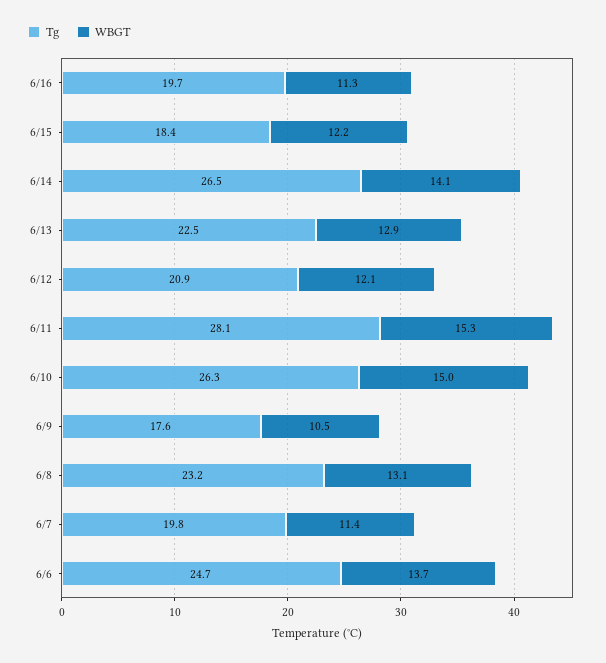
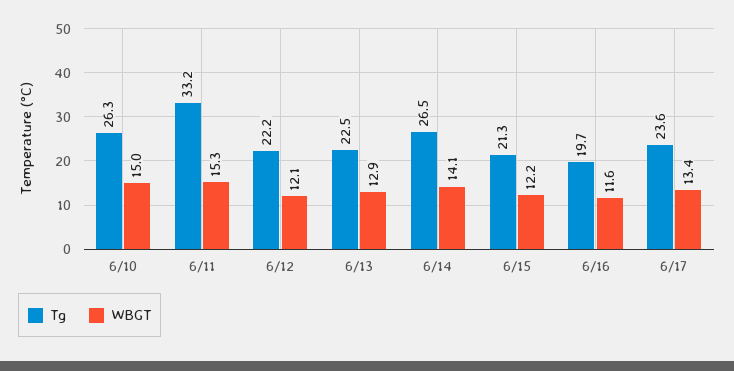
WBGT, 6/16: 11.3 -> 11.6
Tg, 6/15: 18.4 -> 21.3
Tg, 6/12: 20.9 -> 22.2
Tg, 6/11: 28.1 -> 33.2
Tg, 6/9: 17.6 -> none
WBGT, 6/9: 10.5 -> none
Tg, 6/8: 23.2 -> none
WBGT, 6/8: 13.1 -> none
Tg, 6/7: 19.8 -> none
WBGT, 6/7: 11.4 -> none
Tg, 6/6: 24.7 -> none
WBGT, 6/6: 13.7 -> none
Tg, 6/17: none -> 23.6
WBGT, 6/17: none -> 13.4

